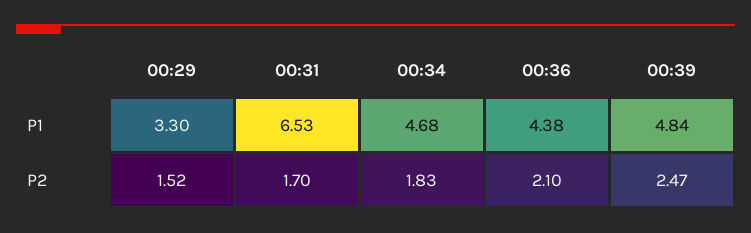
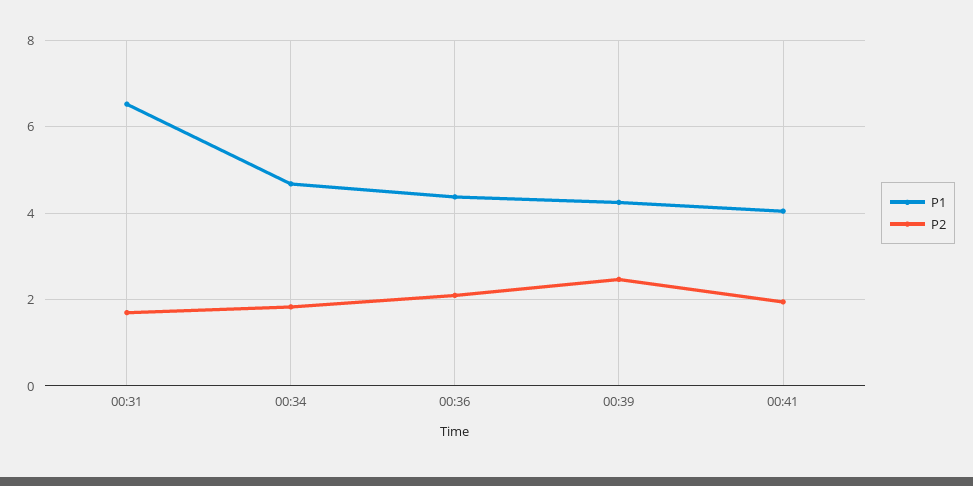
P1, 00:29: 3.3 -> none
P1, 00:39: 4.84 -> 4.2
P2, 00:29: 1.52 -> none
P1, 00:41: none -> 4
P2, 00:41: none -> 2

